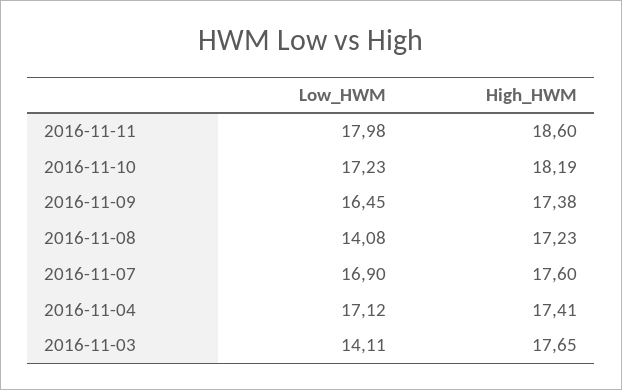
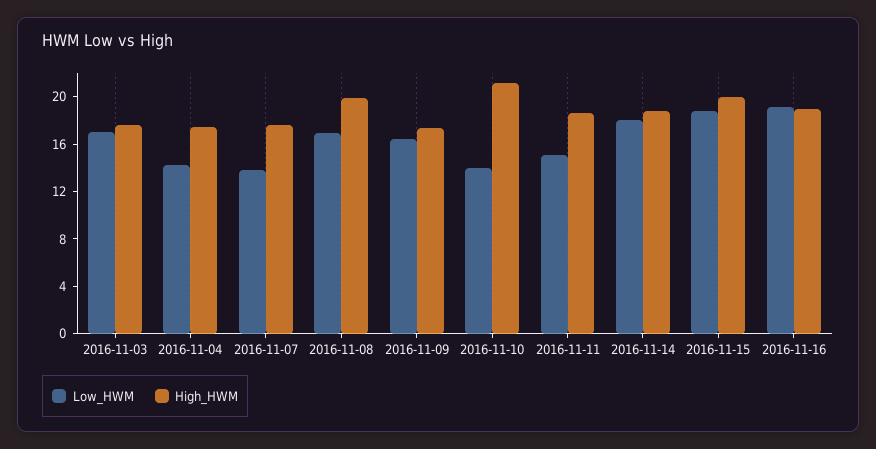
Low_HWM, 2016-11-11: 17.98 -> 15
Low_HWM, 2016-11-10: 17.23 -> 14
High_HWM, 2016-11-10: 18.19 -> 21
Low_HWM, 2016-11-08: 14.08 -> 17
High_HWM, 2016-11-08: 17.23 -> 20
Low_HWM, 2016-11-07: 16.9 -> 14
Low_HWM, 2016-11-04: 17.12 -> 14
Low_HWM, 2016-11-03: 14.11 -> 17
Low_HWM, 2016-11-14: none -> 18
High_HWM, 2016-11-14: none -> 19
Low_HWM, 2016-11-15: none -> 19
High_HWM, 2016-11-15: none -> 20
Low_HWM, 2016-11-16: none -> 19
High_HWM, 2016-11-16: none -> 19

